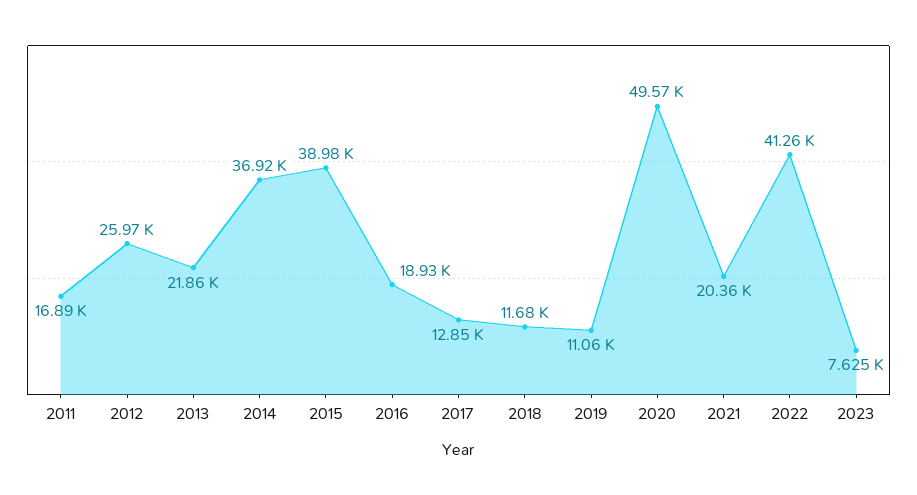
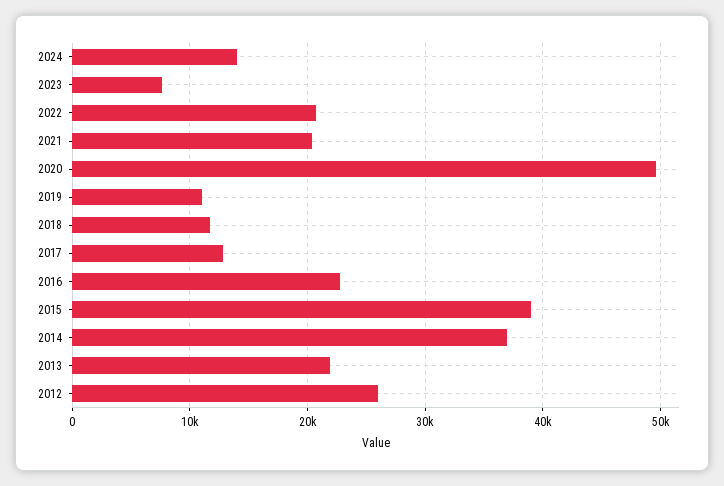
2011: 16890 -> none
2016: 18930 -> 23000
2022: 41260 -> 21000
2024: none -> 14000

